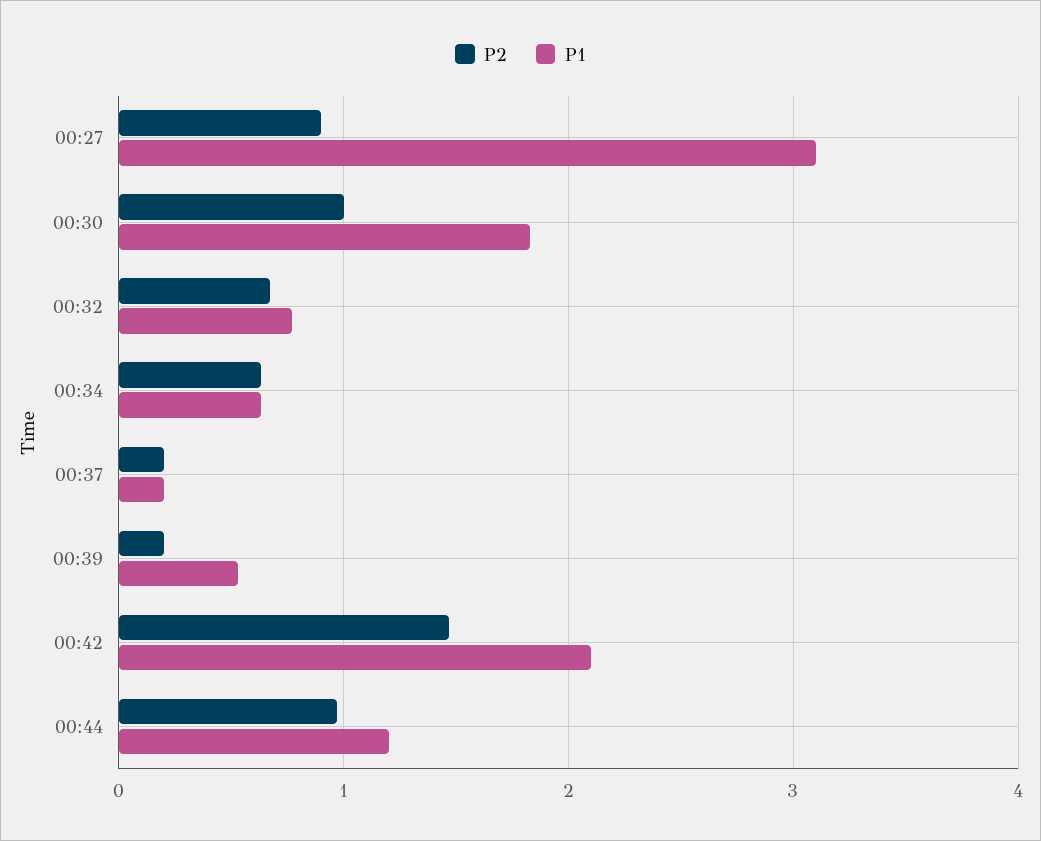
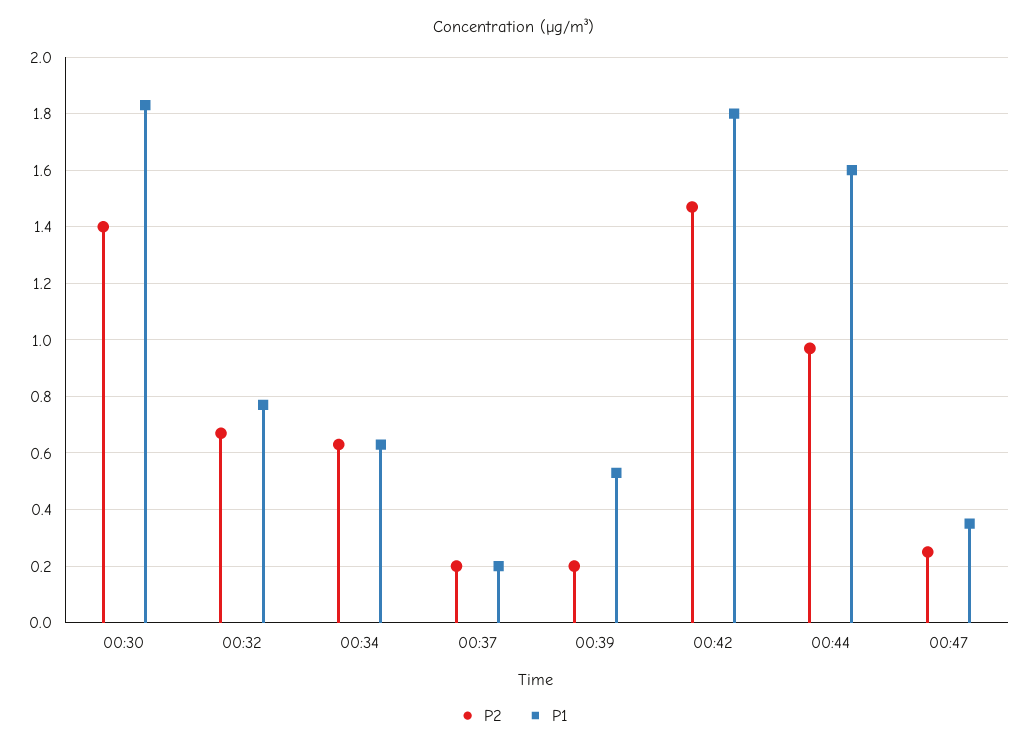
P2, 00:27: 0.9 -> none
P1, 00:27: 3.1 -> none
P2, 00:30: 1 -> 1.4
P1, 00:42: 2.1 -> 1.8
P1, 00:44: 1.2 -> 1.6
P2, 00:47: none -> 0.25
P1, 00:47: none -> 0.35

